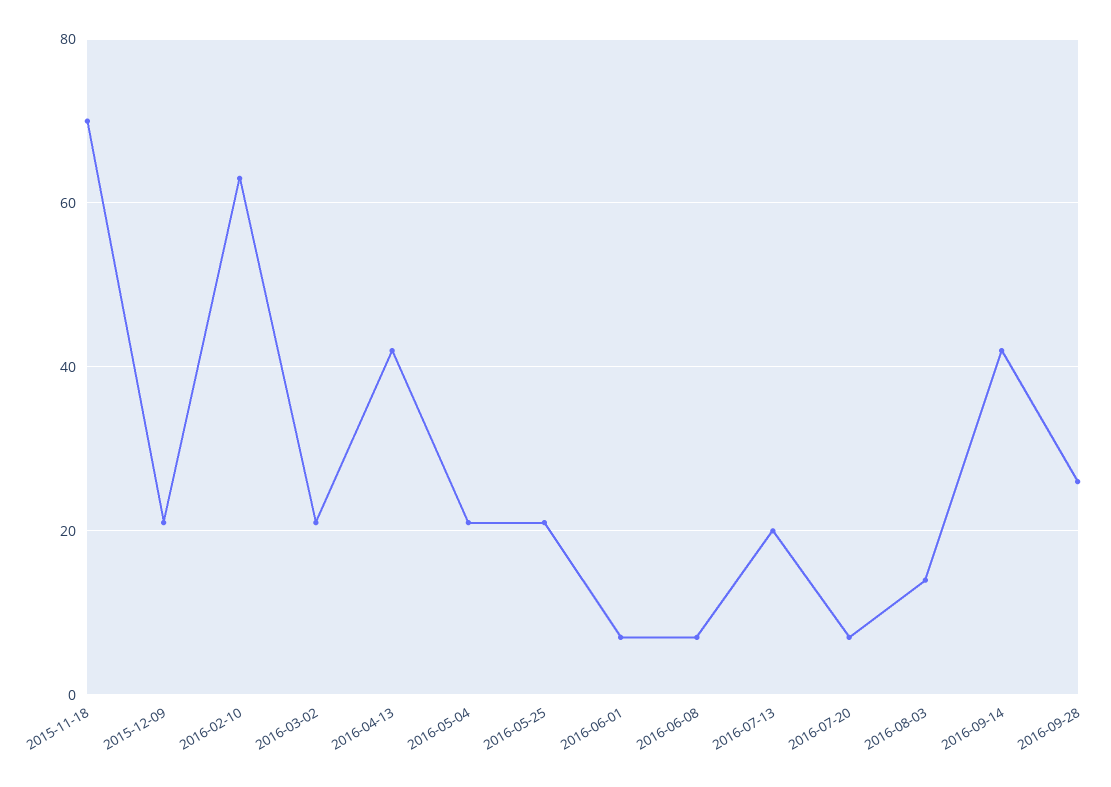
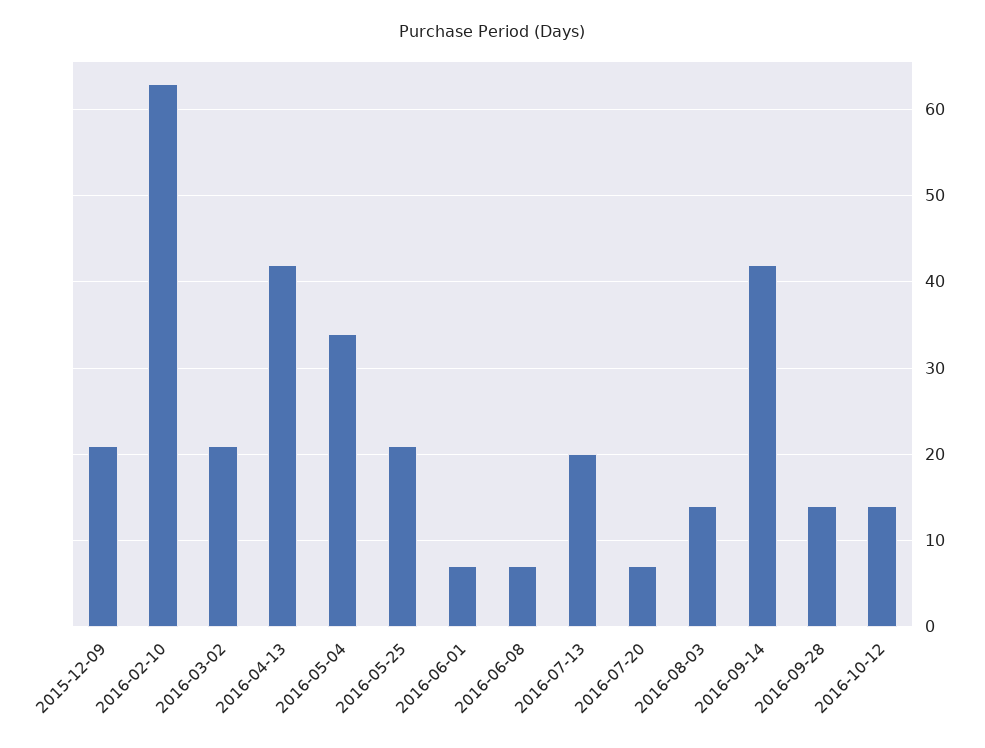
2015-11-18: 70 -> none
2016-05-04: 20 -> 34
2016-09-28: 25 -> 14
2016-10-12: none -> 14

